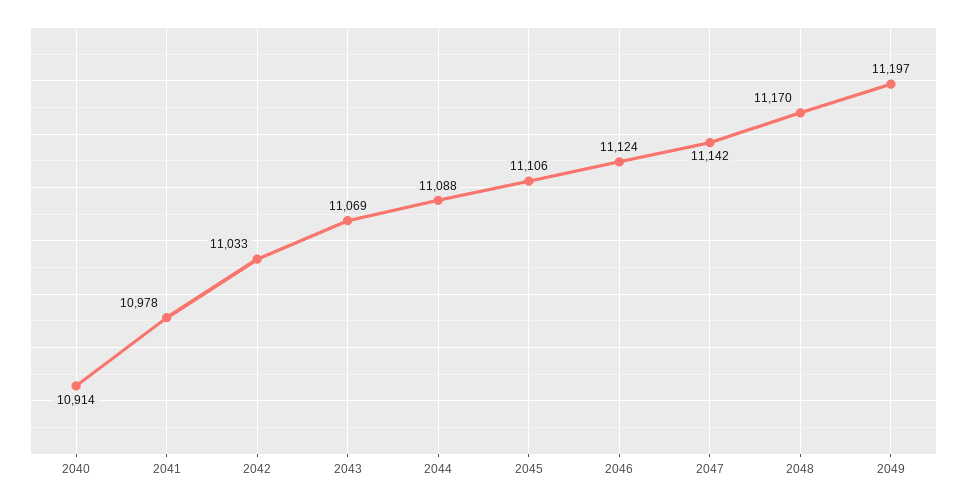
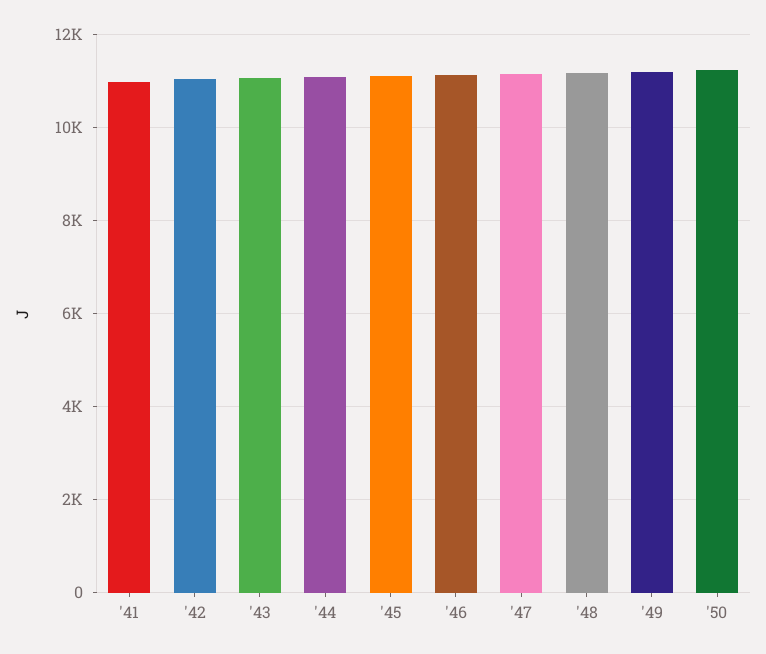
2040: 10914 -> none
'50: none -> 11200

